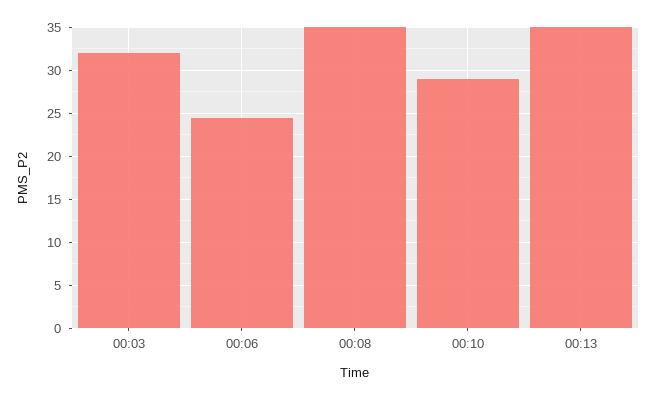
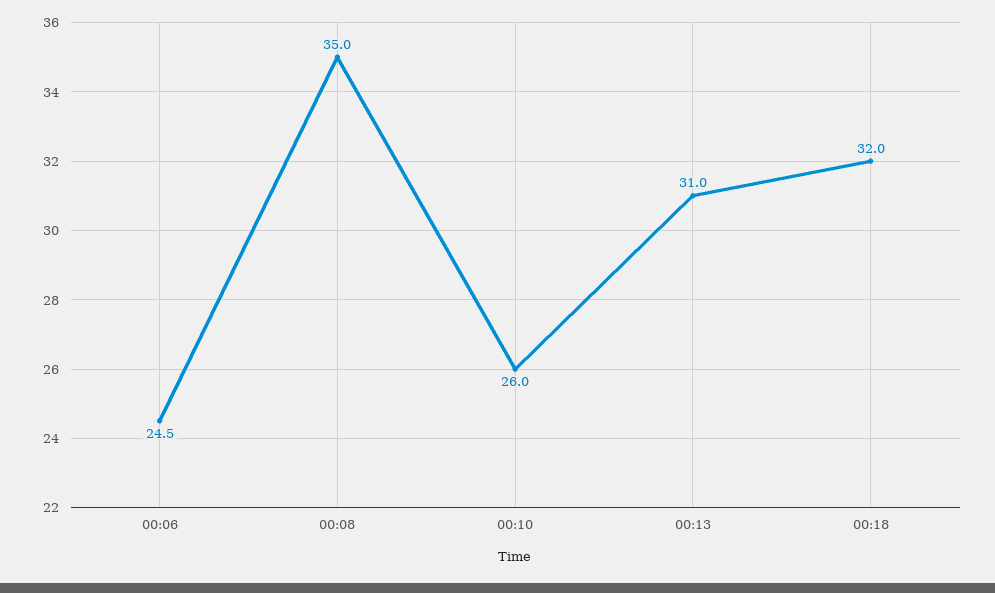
00:03: 32 -> none
00:10: 29 -> 26
00:13: 35 -> 31
00:18: none -> 32

